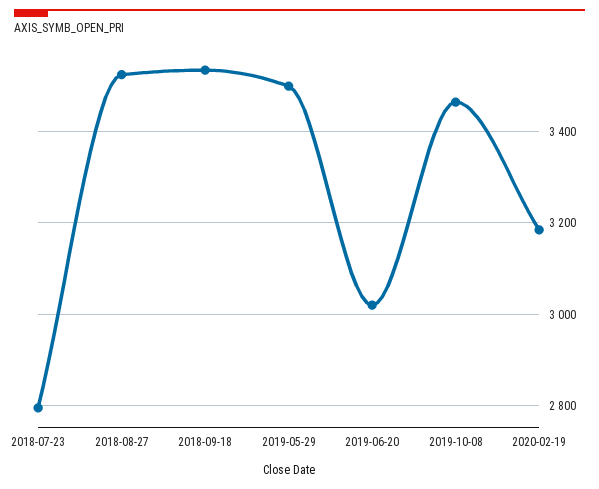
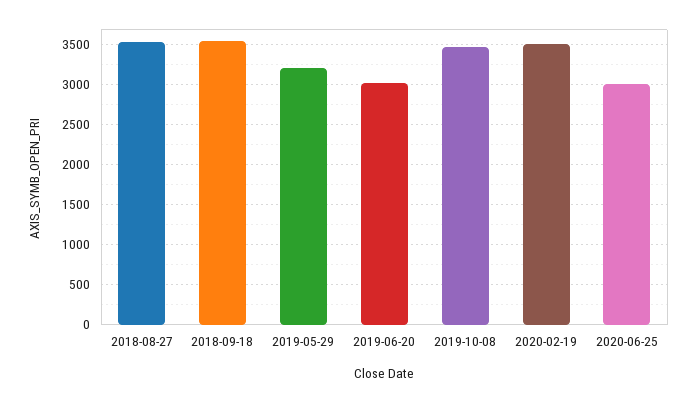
2018-07-23: 2800 -> none
2019-05-29: 3500 -> 3200
2020-02-19: 3180 -> 3500
2020-06-25: none -> 3000

